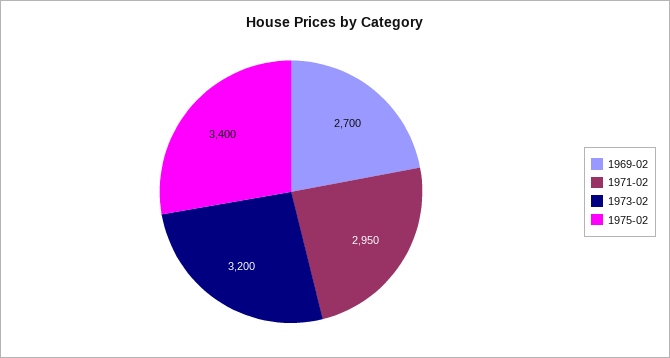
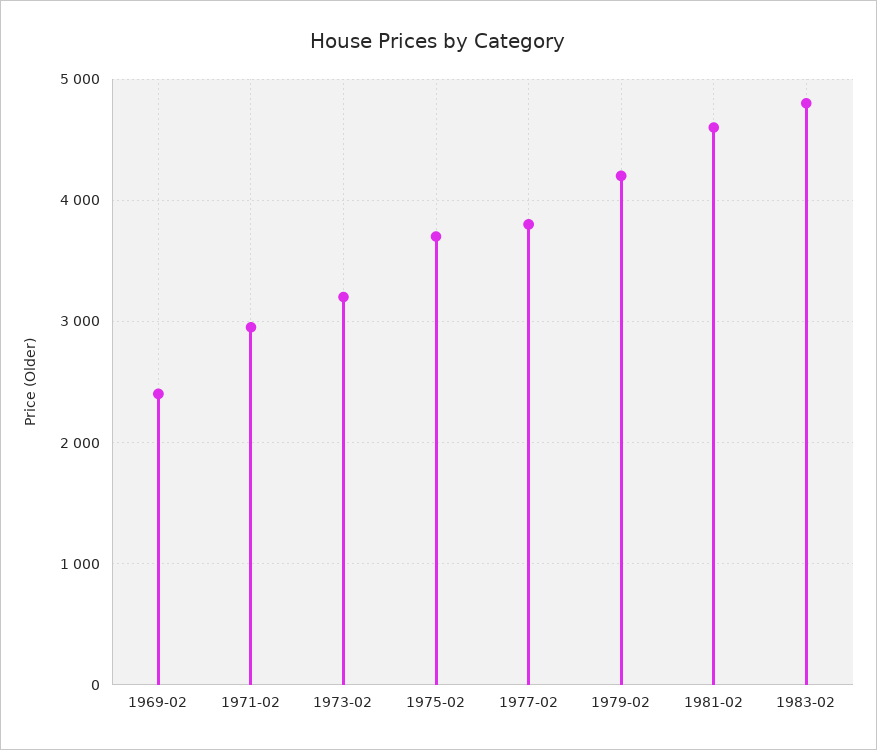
1969-02: 2700 -> 2400
1975-02: 3400 -> 3700
1977-02: none -> 3800
1979-02: none -> 4200
1981-02: none -> 4600
1983-02: none -> 4800

